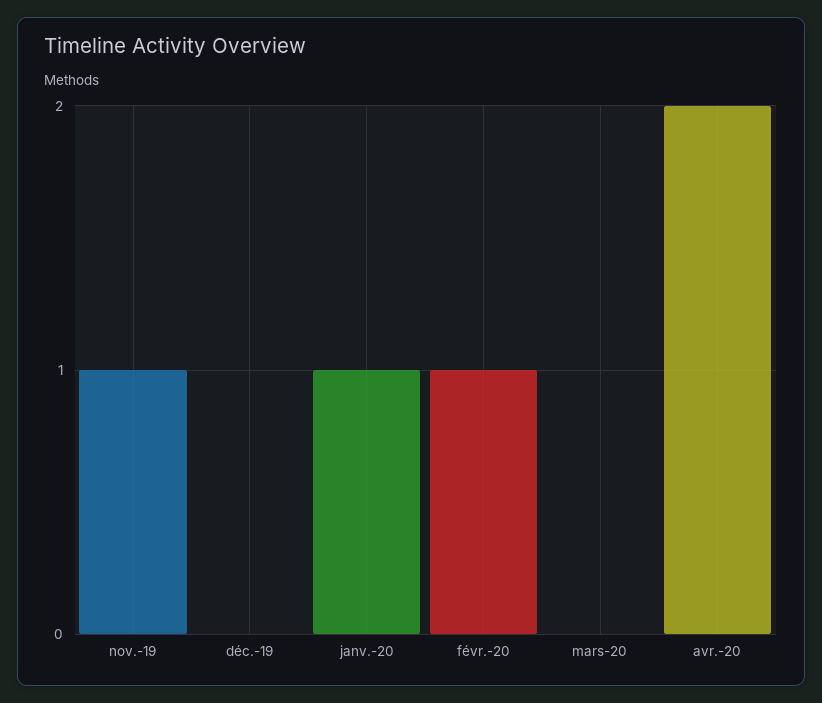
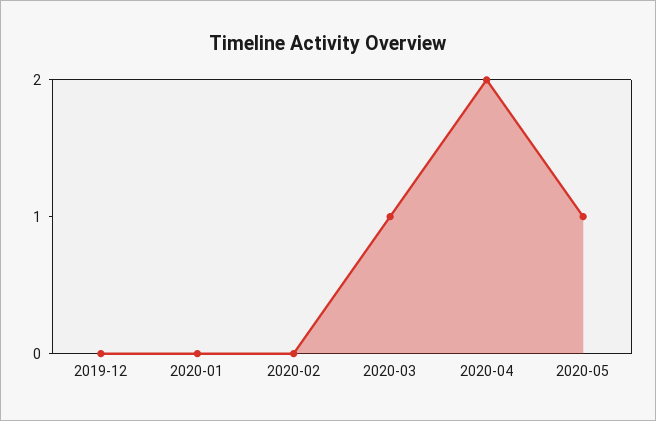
nov.-19: 1 -> none
janv.-20: 1 -> 0
févr.-20: 1 -> 0
mars-20: 0 -> 1
2020-05: none -> 1

